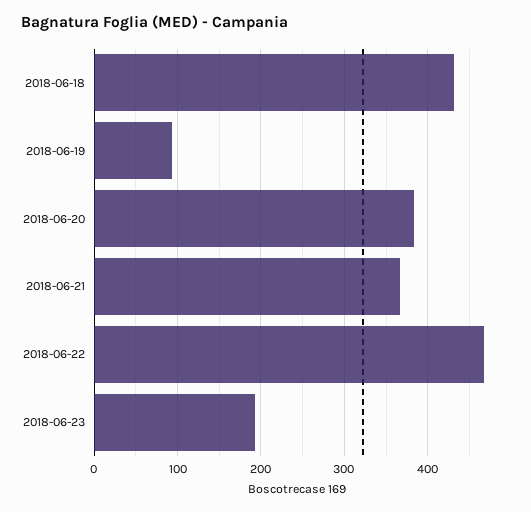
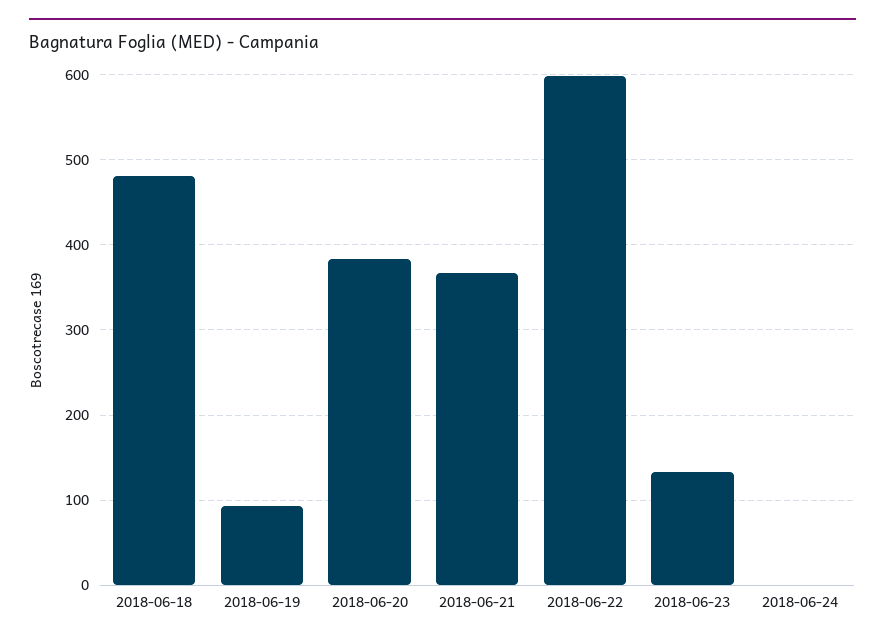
2018-06-18: 430 -> 480
2018-06-22: 470 -> 600
2018-06-23: 190 -> 130
2018-06-24: none -> 0

